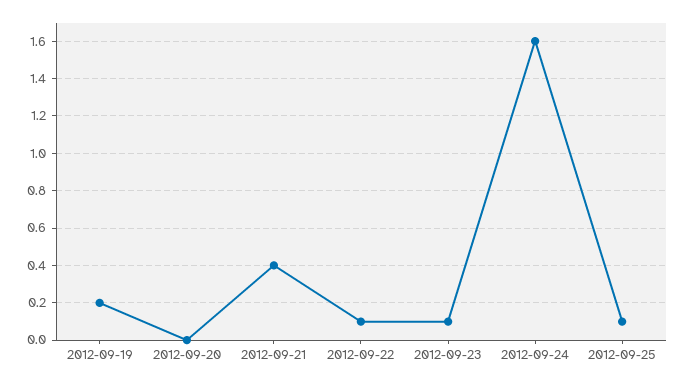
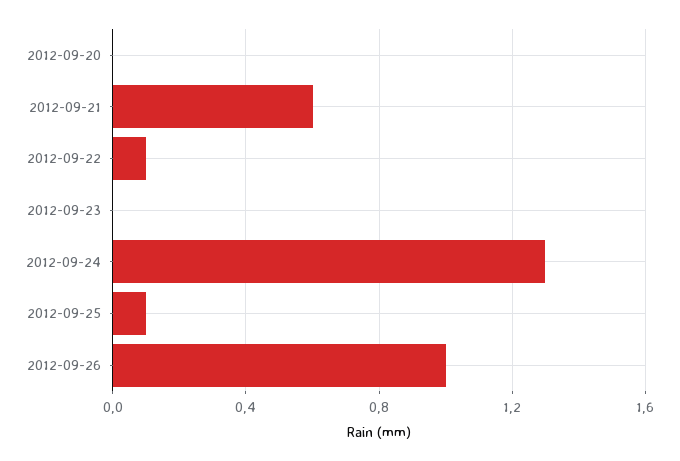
2012-09-19: 0.2 -> none
2012-09-21: 0.4 -> 0.6
2012-09-23: 0.1 -> 0
2012-09-24: 1.6 -> 1.3
2012-09-26: none -> 1

